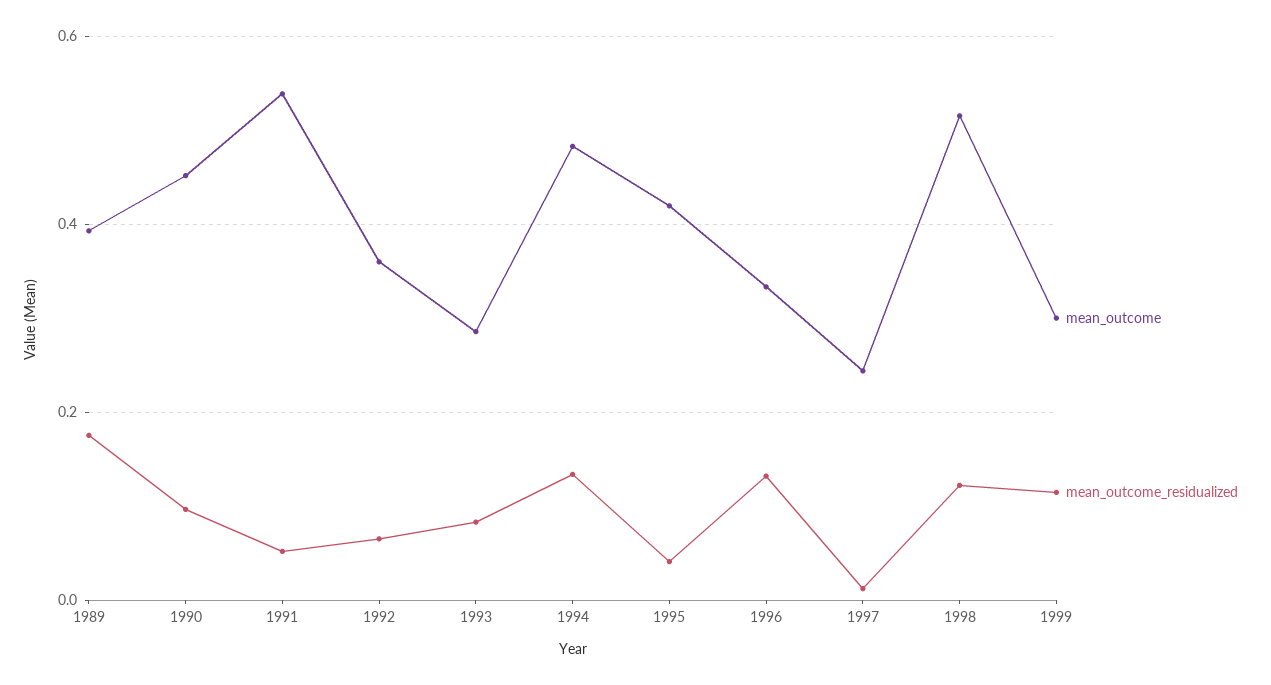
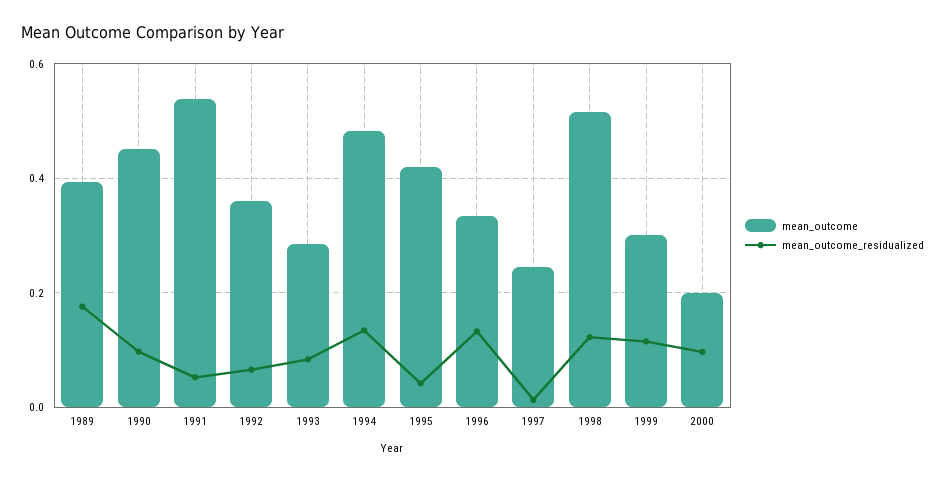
mean_outcome, 2000: none -> 0.2
mean_outcome_residualized, 2000: none -> 0.1

